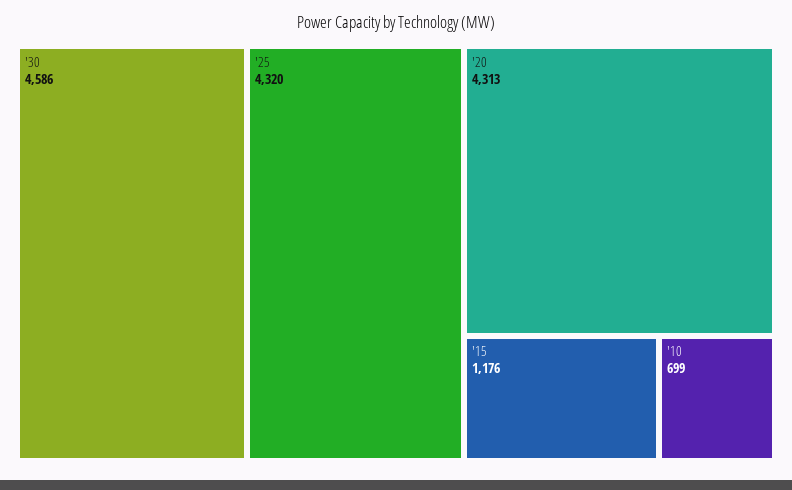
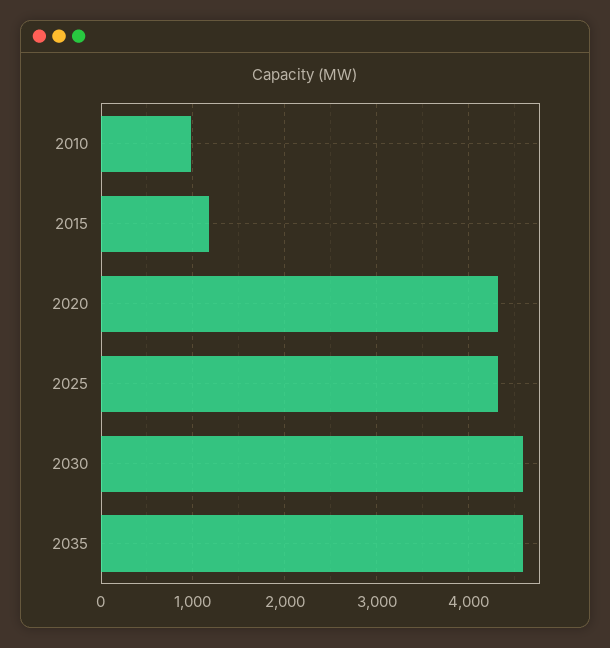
'10: 699 -> 1000
2035: none -> 4600

